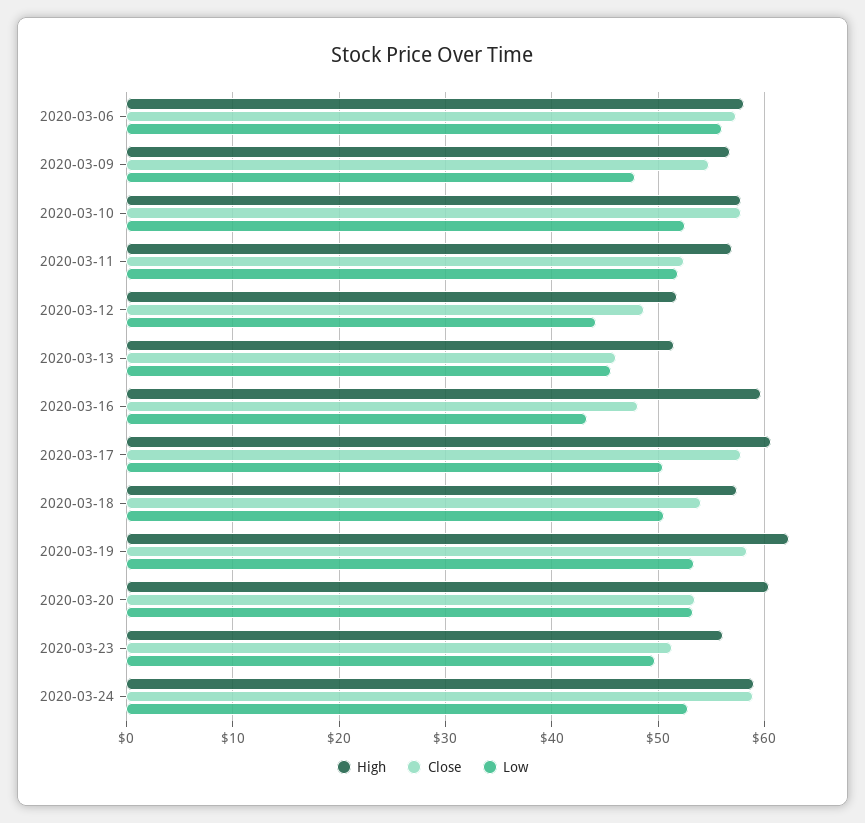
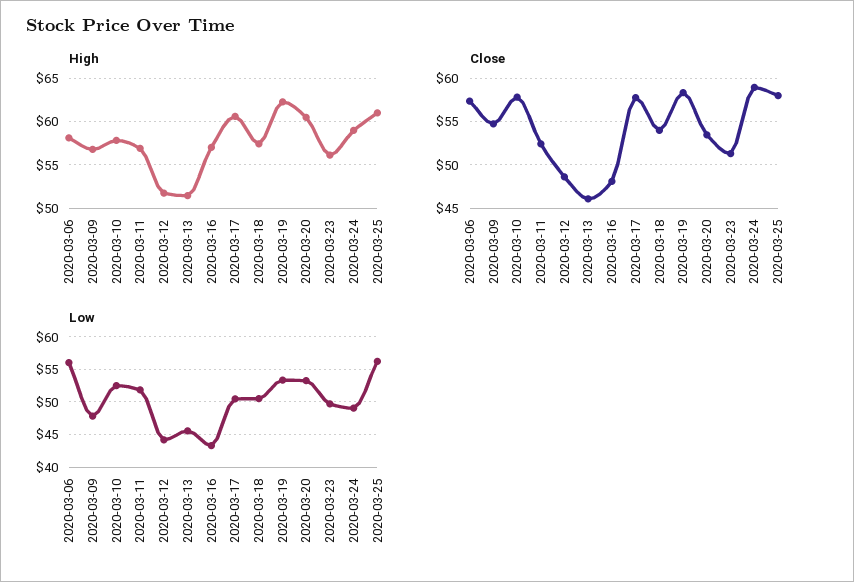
High, 2020-03-16: 60 -> 57
Low, 2020-03-24: 53 -> 49
High, 2020-03-25: none -> 61
Close, 2020-03-25: none -> 58
Low, 2020-03-25: none -> 56

